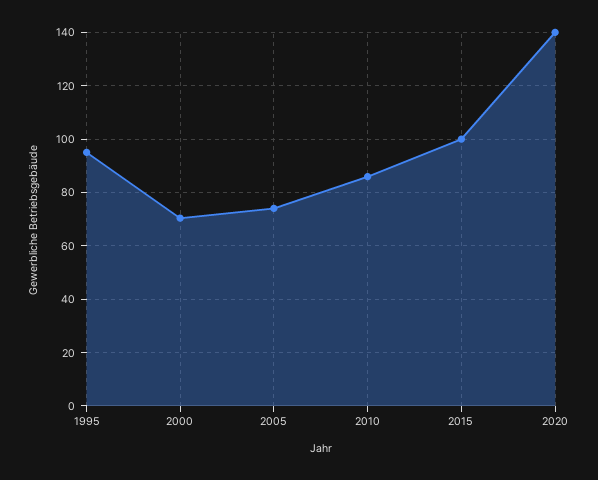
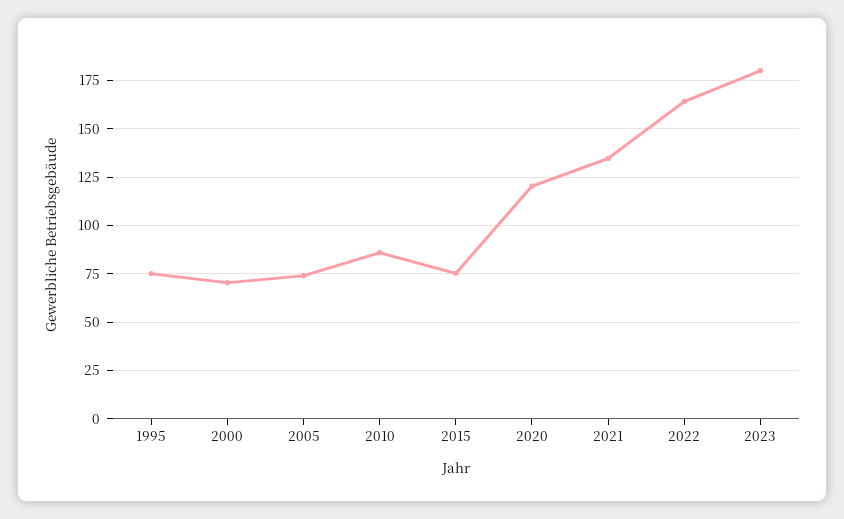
1995: 95 -> 75
2015: 100 -> 75
2020: 140 -> 120
2021: none -> 135
2022: none -> 165
2023: none -> 180

